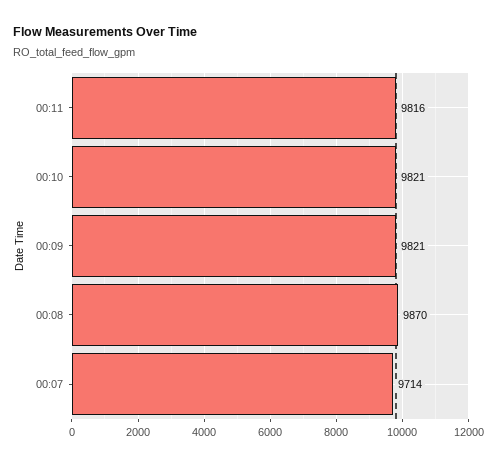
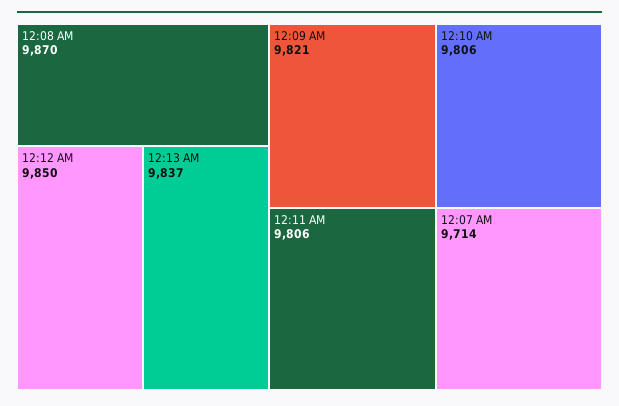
00:11: 9816 -> 9806
00:10: 9821 -> 9806
12:12 AM: none -> 9850
12:13 AM: none -> 9837

